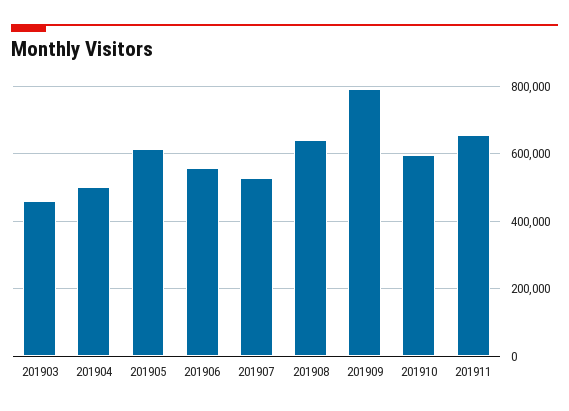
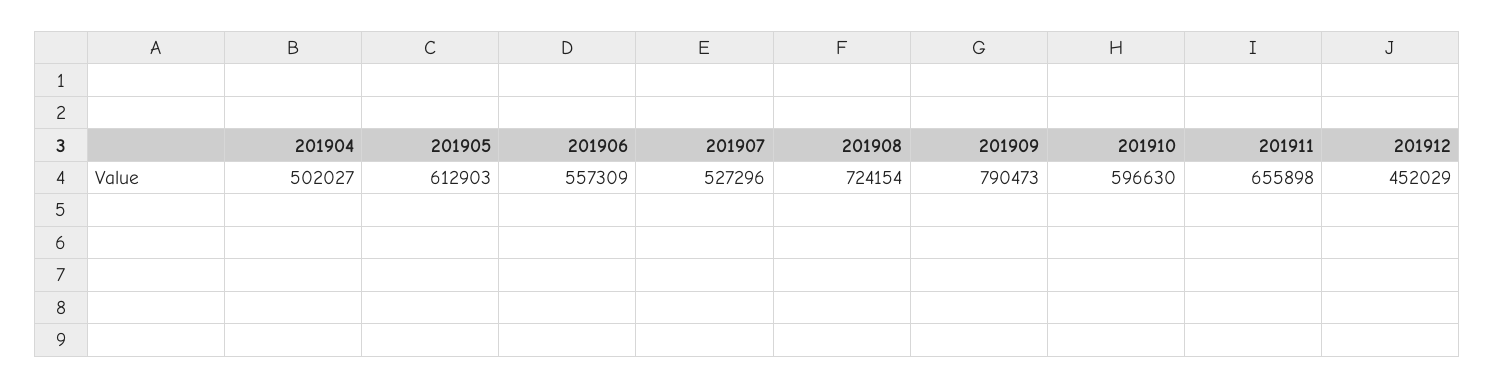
201903: 460000 -> none
201908: 640000 -> 724154
201912: none -> 452029

